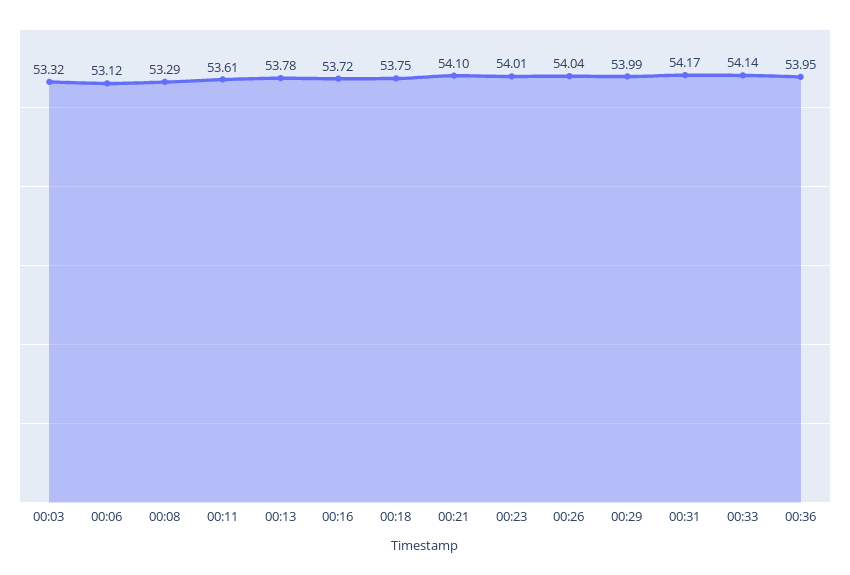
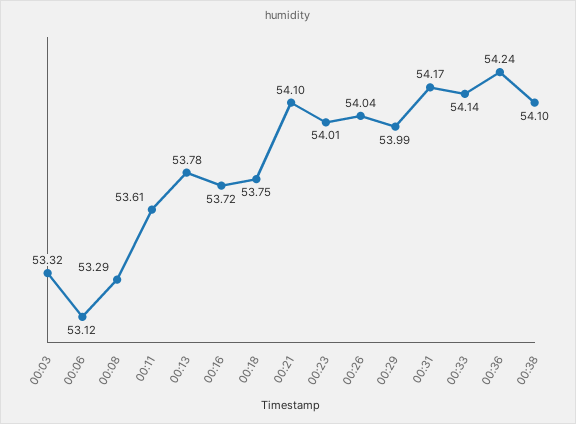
00:36: 53.95 -> 54.24
00:38: none -> 54.1

